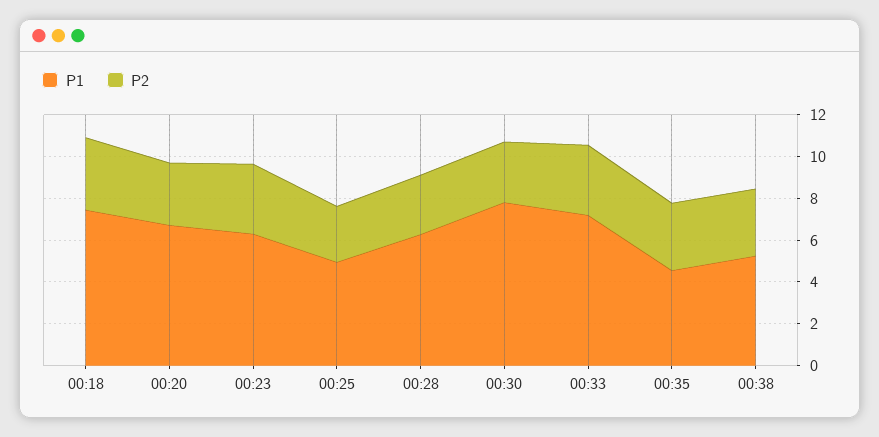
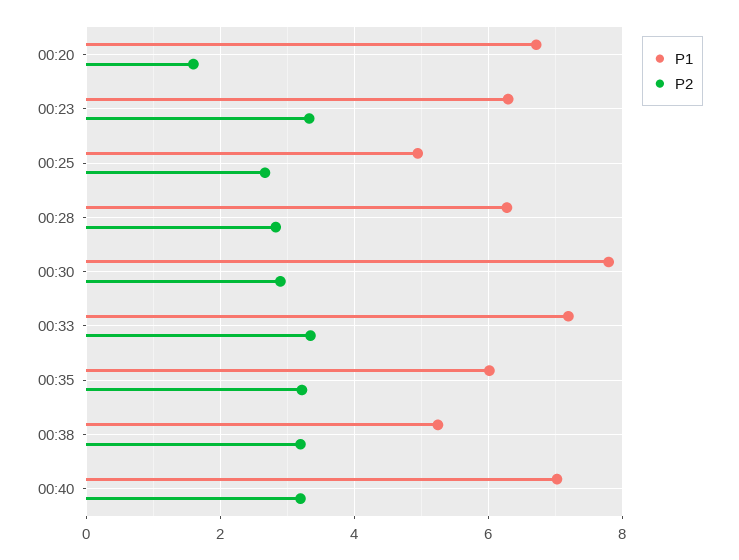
P1, 00:18: 7.5 -> none
P2, 00:18: 3.5 -> none
P2, 00:20: 3 -> 1.6
P1, 00:35: 4.5 -> 6
P1, 00:40: none -> 7
P2, 00:40: none -> 3.2

